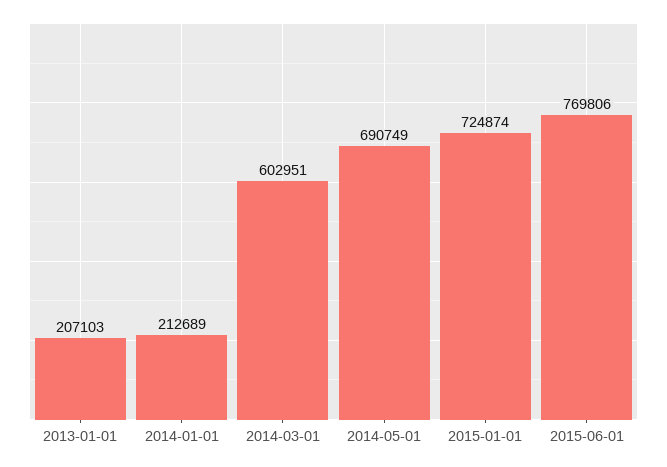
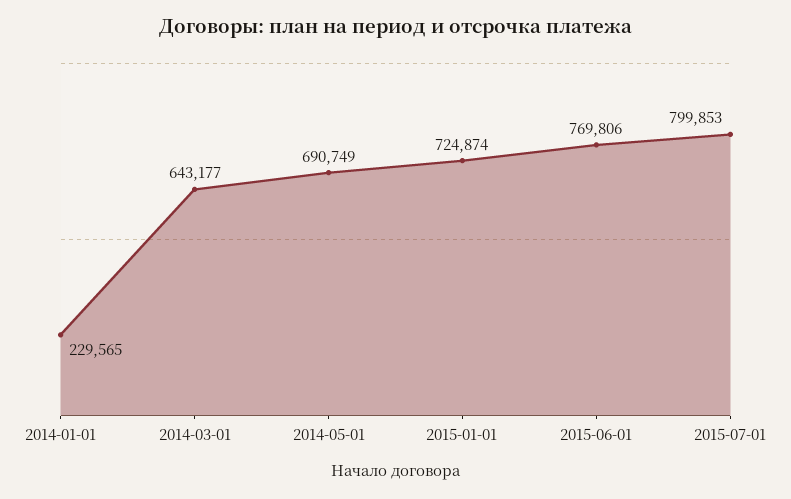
2013-01-01: 207103 -> none
2014-01-01: 212689 -> 229565
2014-03-01: 602951 -> 643177
2015-07-01: none -> 799853

